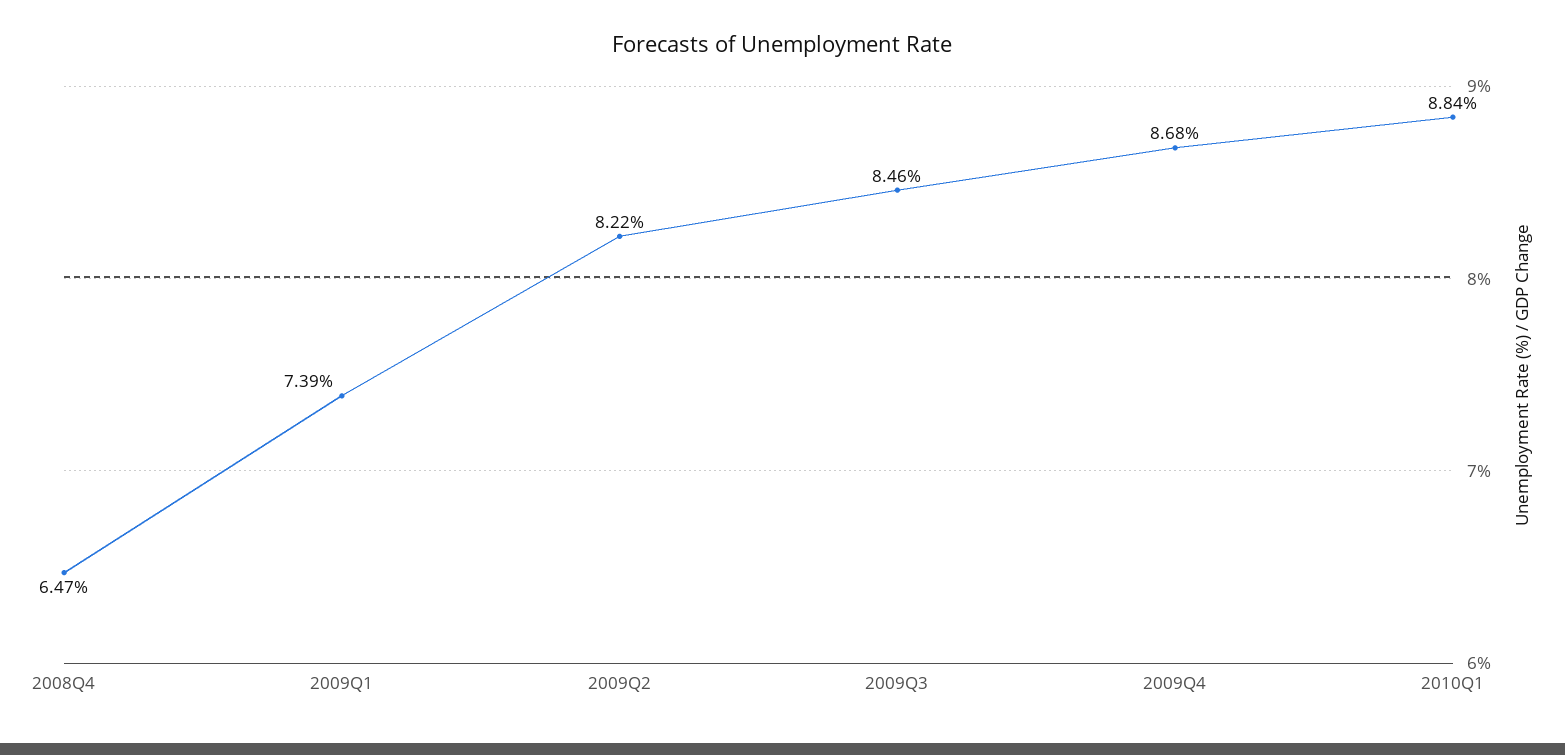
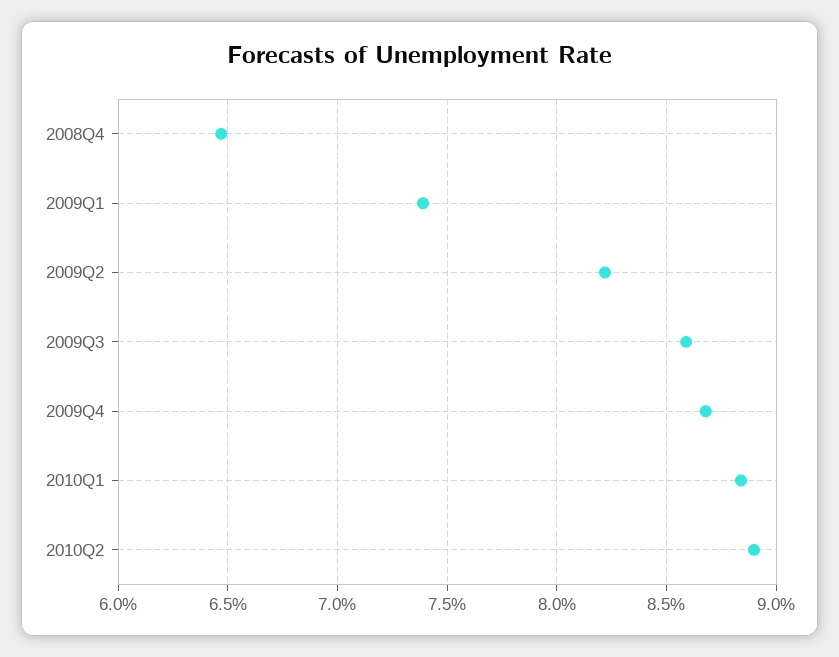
2009Q3: 8.46 -> 8.6
2010Q2: none -> 8.9

